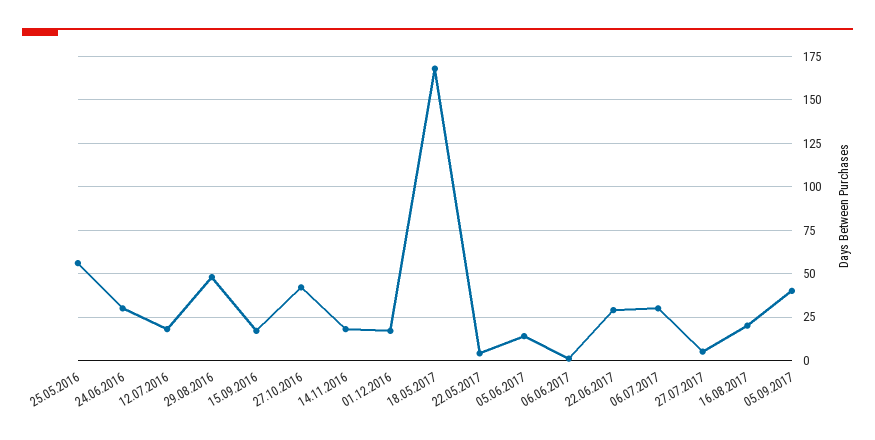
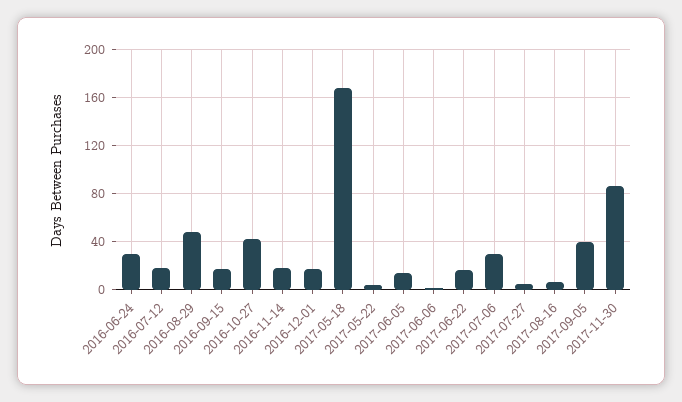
25.05.2016: 55 -> none
22.06.2017: 30 -> 15
16.08.2017: 20 -> 5
2017-11-30: none -> 85

